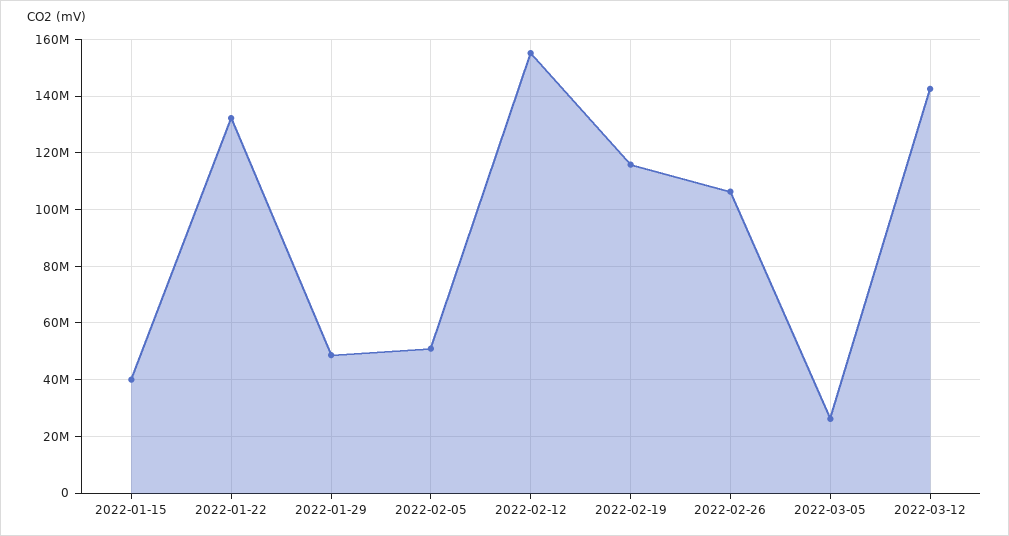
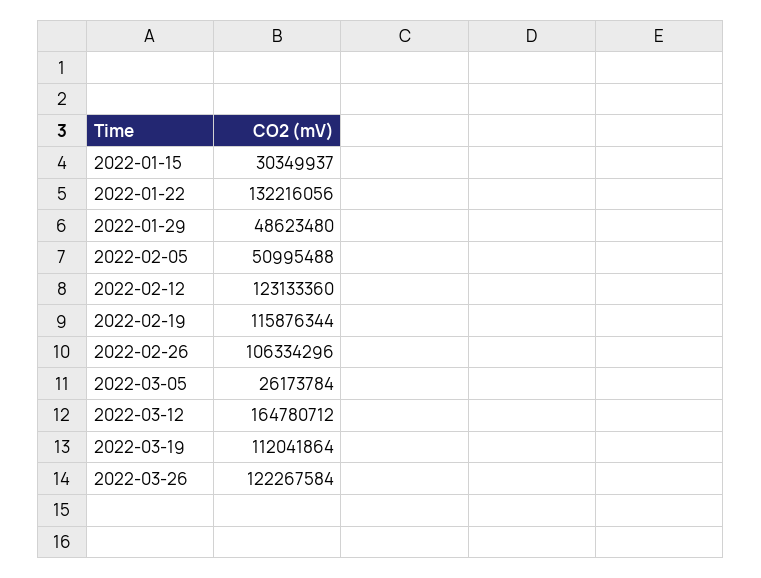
2022-01-15: 40000000 -> 30349937
2022-02-12: 155000000 -> 123133360
2022-03-12: 142500000 -> 164780712
2022-03-19: none -> 112041864
2022-03-26: none -> 122267584

